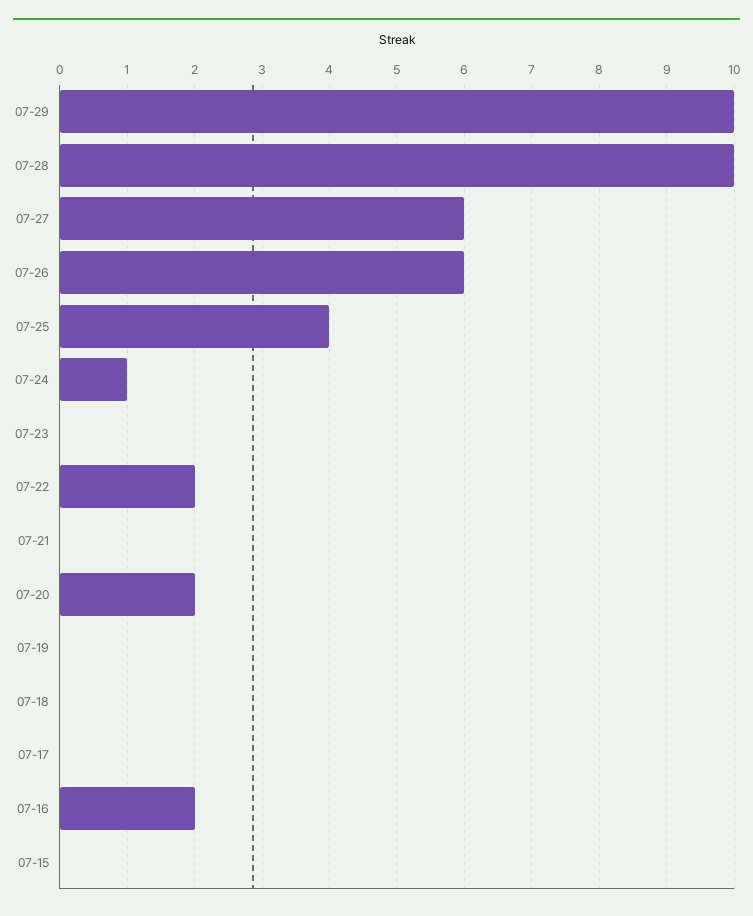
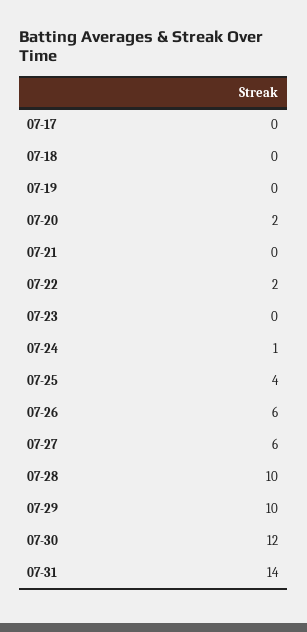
07-16: 2 -> none
07-15: 0 -> none
07-30: none -> 12
07-31: none -> 14

